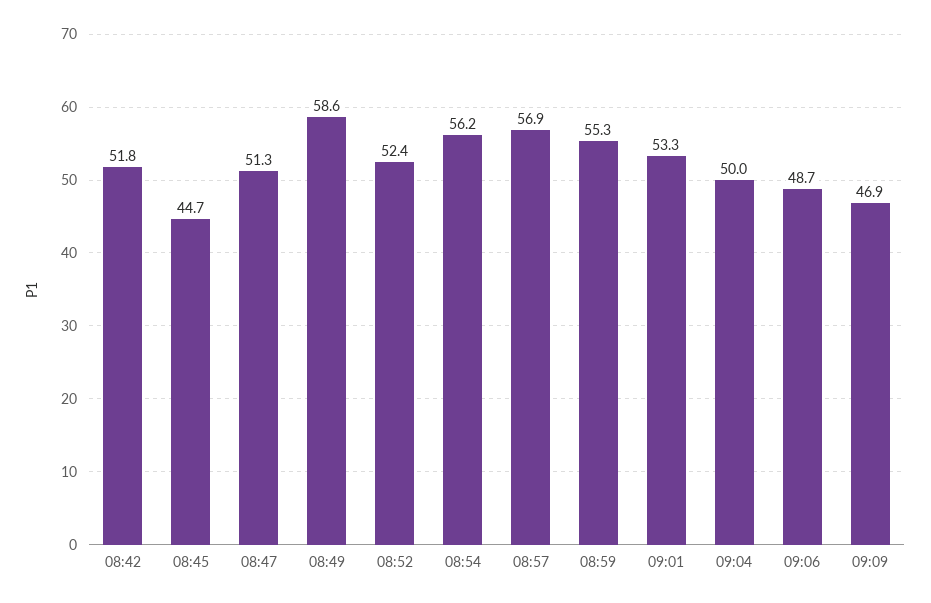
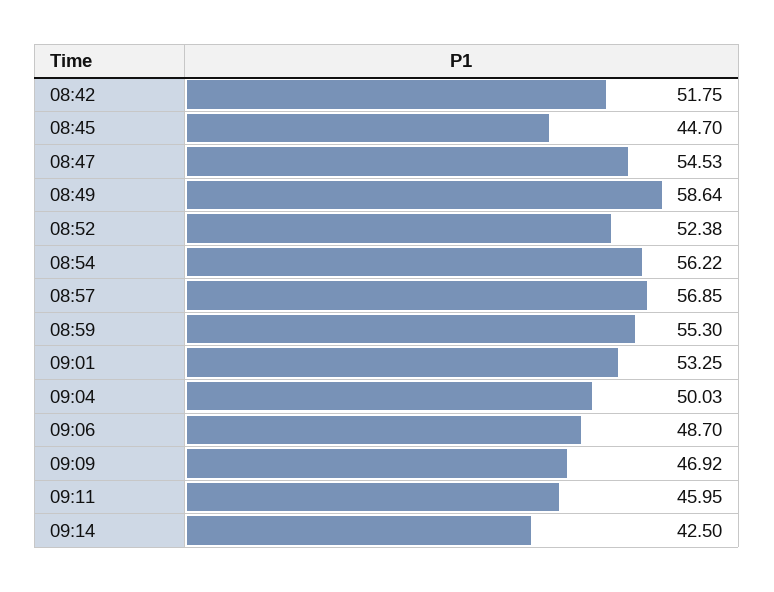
08:47: 51.3 -> 54.53
09:11: none -> 45.95
09:14: none -> 42.5

